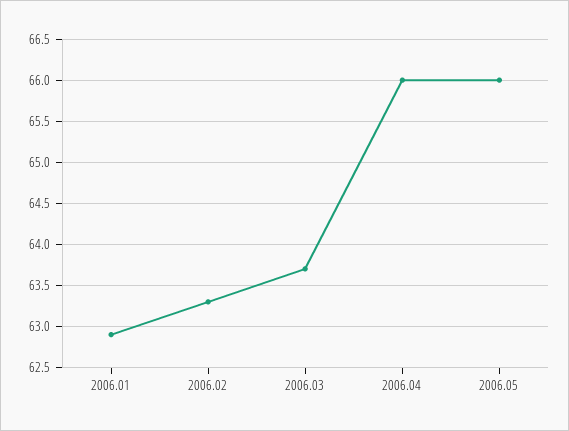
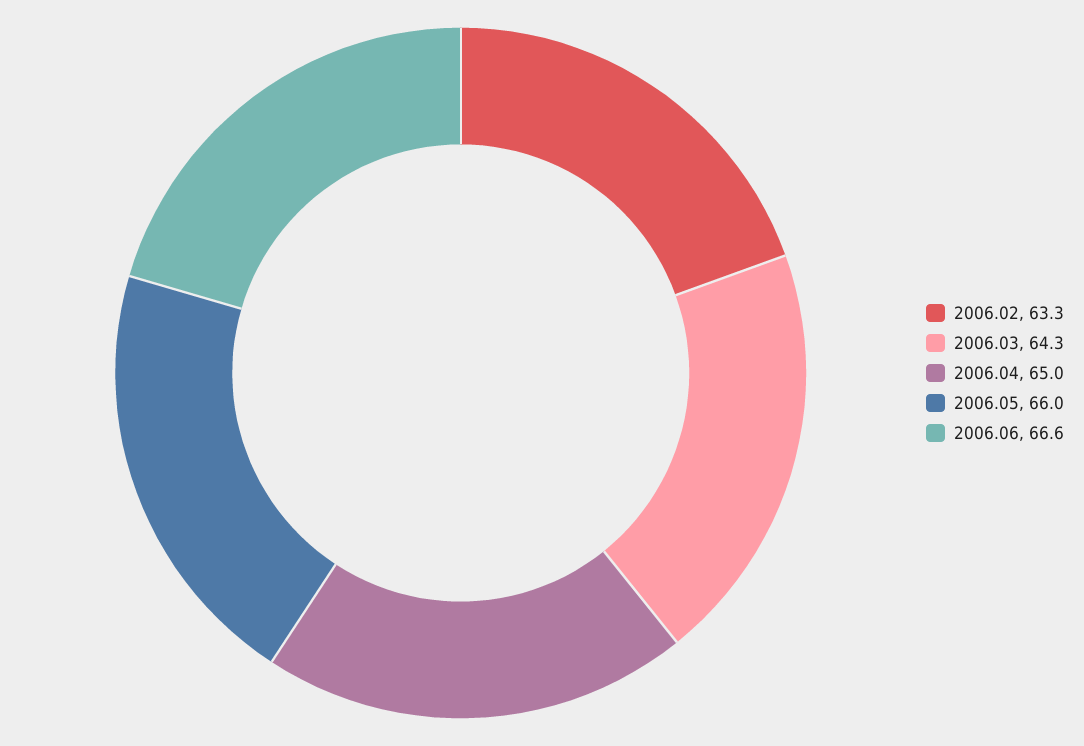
2006.01: 62.9 -> none
2006.03: 63.7 -> 64.3
2006.04: 66 -> 65
2006.06: none -> 66.6

